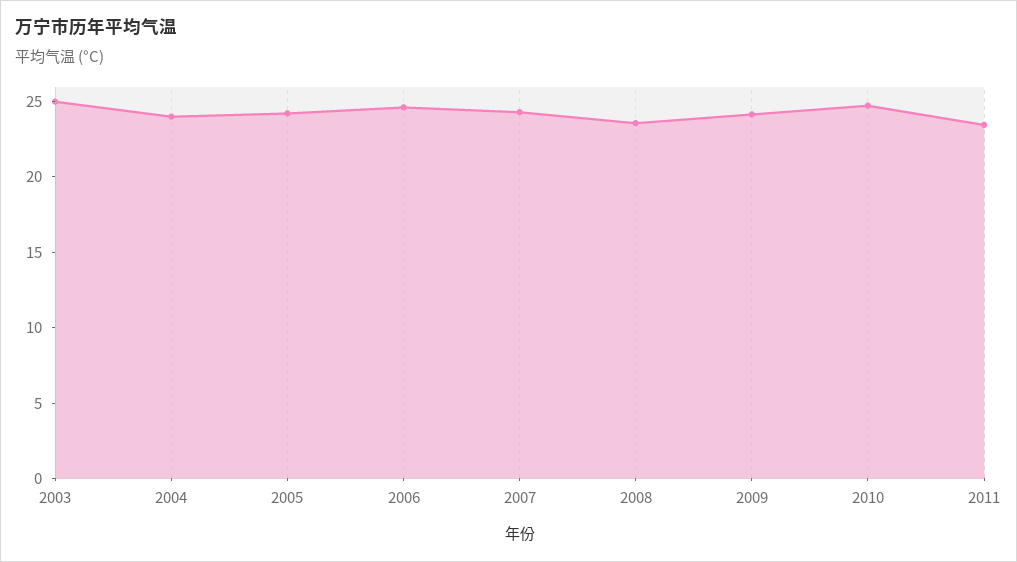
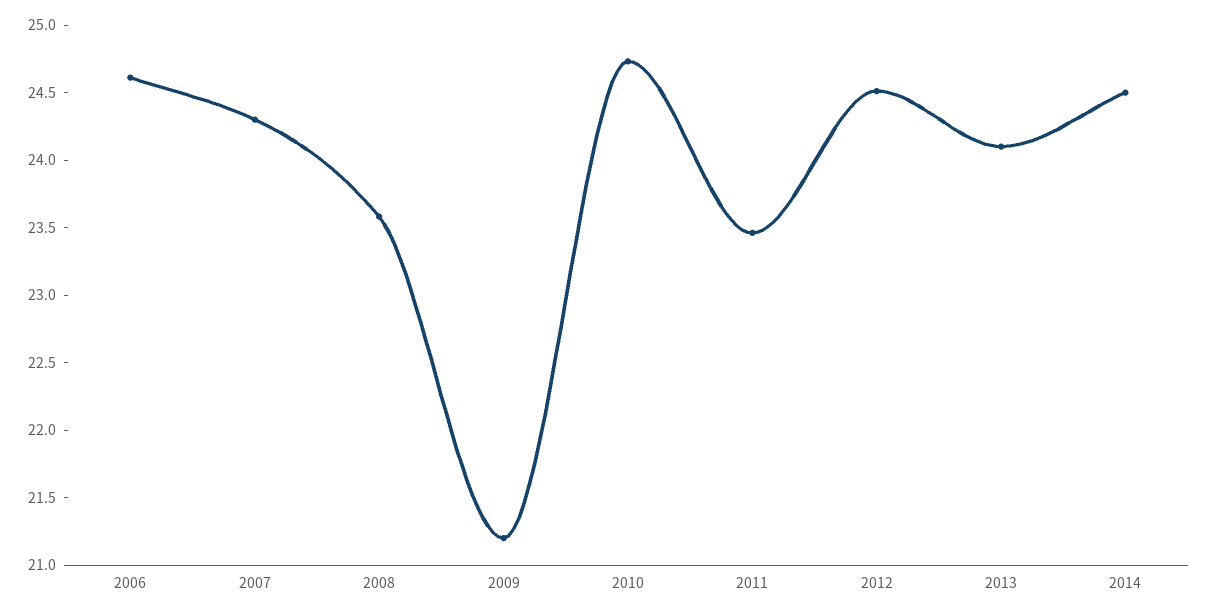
2003: 25 -> none
2004: 24 -> none
2005: 24 -> none
2009: 24 -> 21.2
2012: none -> 24.5
2013: none -> 24.1
2014: none -> 24.5

